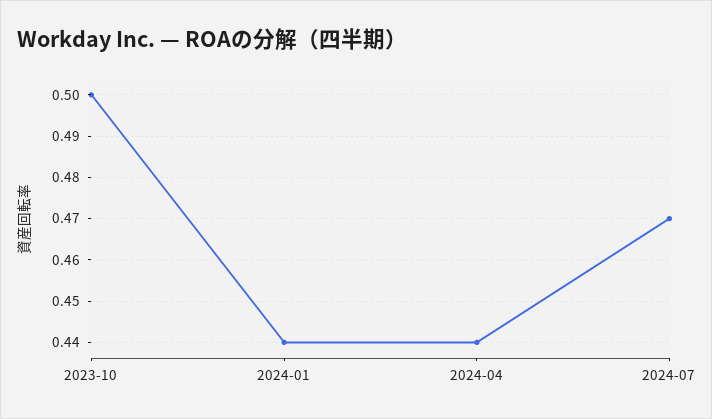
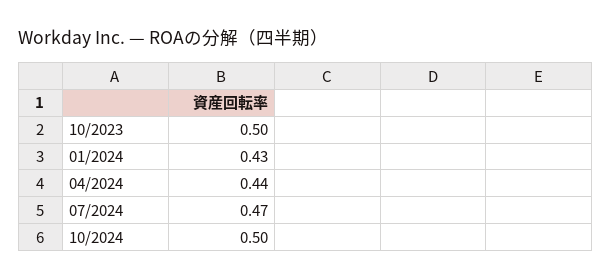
2024-01: 0.44 -> 0.43
10/2024: none -> 0.5

